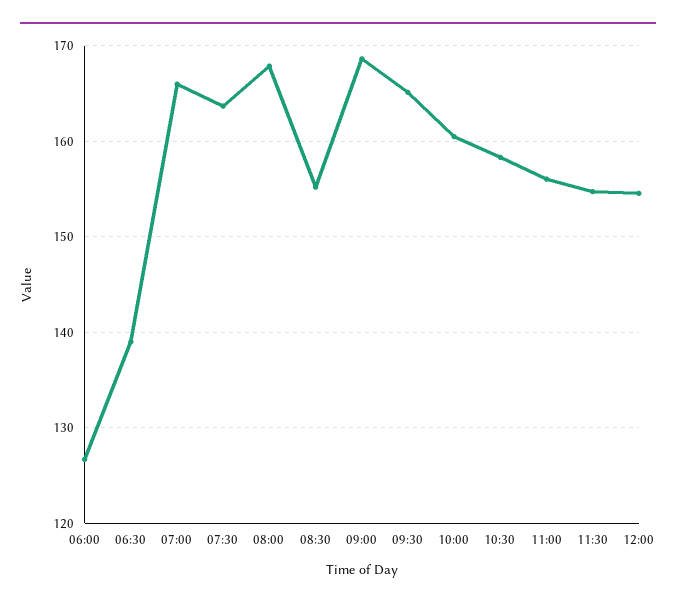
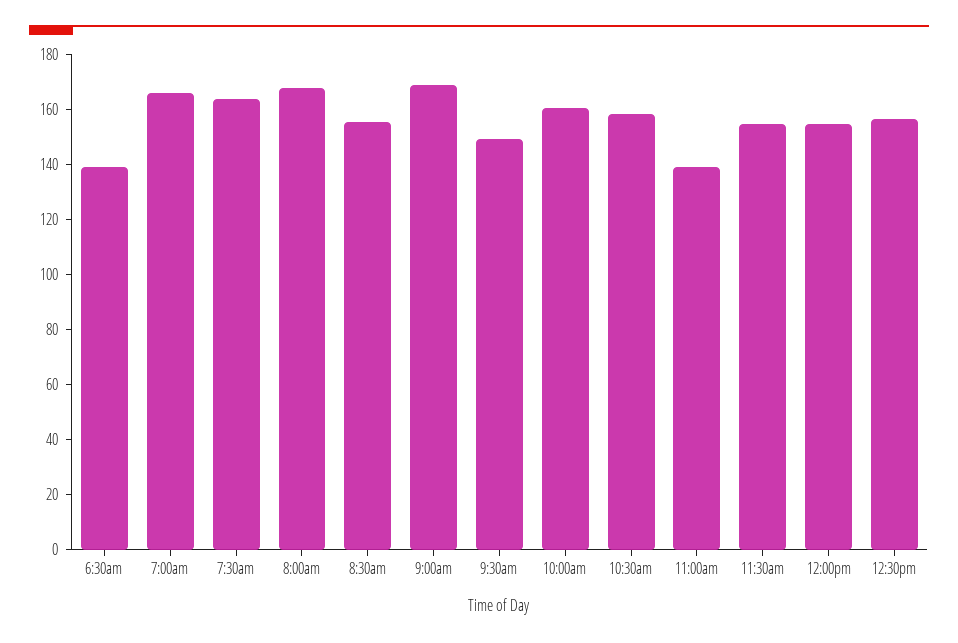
06:00: 127 -> none
09:30: 165 -> 150
11:00: 156 -> 140
12:30pm: none -> 155

